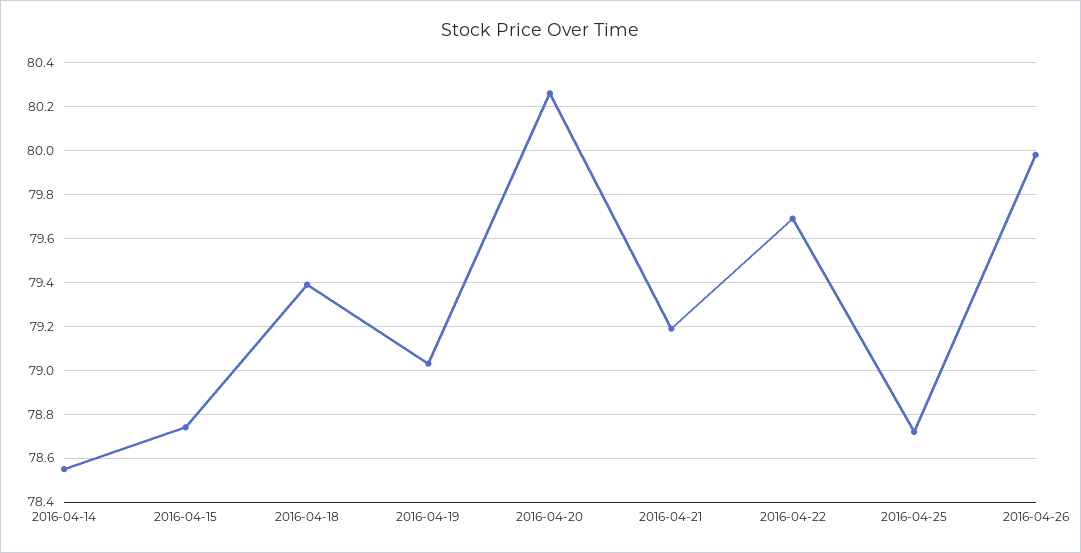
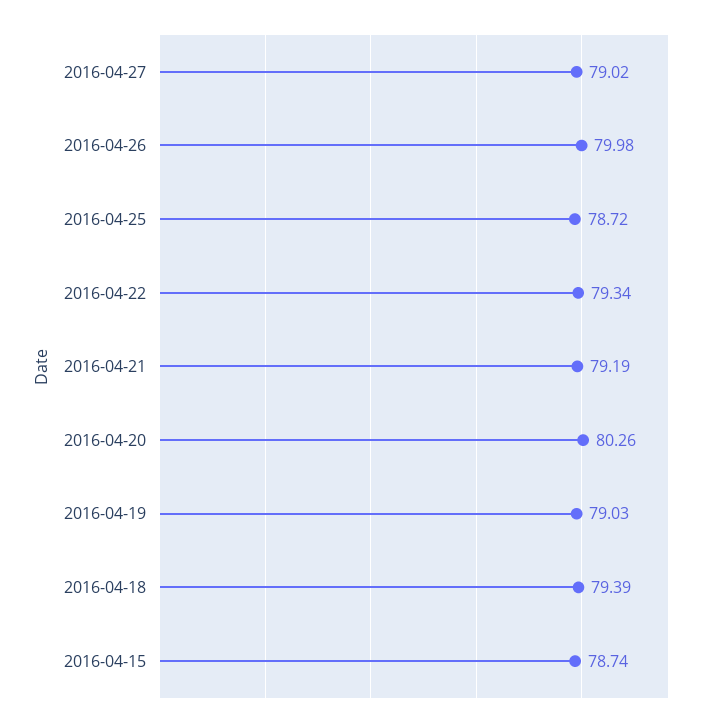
2016-04-14: 78.55 -> none
2016-04-22: 79.7 -> 79.34
2016-04-27: none -> 79.02

